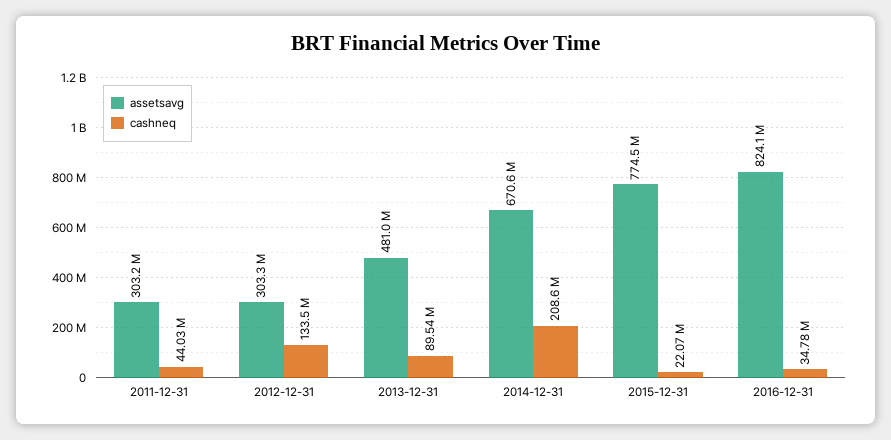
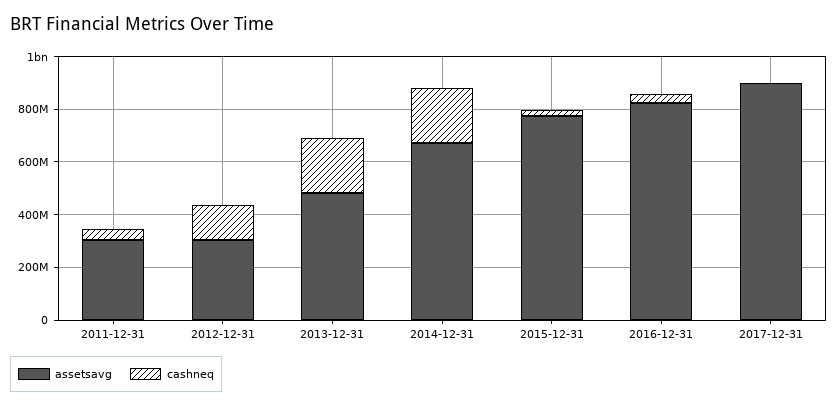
cashneq, 2013-12-31: 89540000 -> 200000000
assetsavg, 2017-12-31: none -> 900000000
cashneq, 2017-12-31: none -> 0

